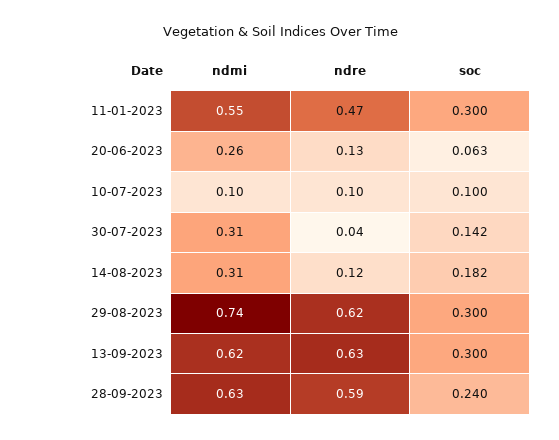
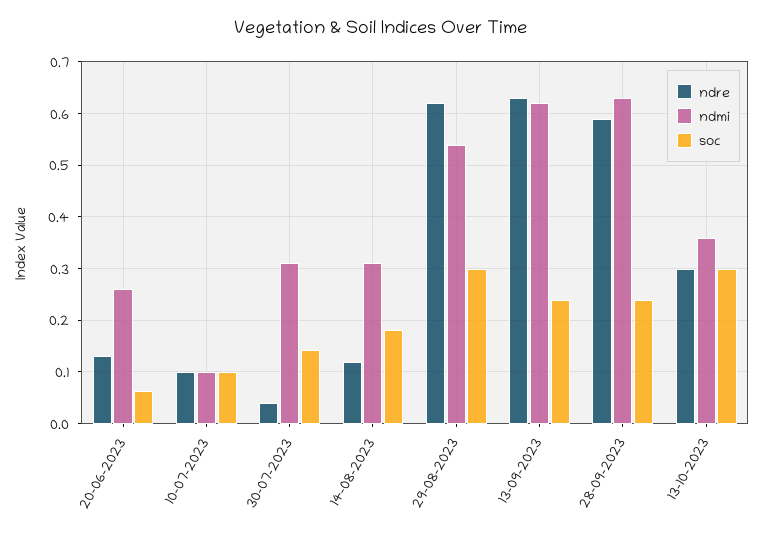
ndmi, 11-01-2023: 0.55 -> none
ndre, 11-01-2023: 0.47 -> none
soc, 11-01-2023: 0.3 -> none
ndmi, 29-08-2023: 0.74 -> 0.54
soc, 13-09-2023: 0.3 -> 0.24
ndre, 13-10-2023: none -> 0.3
ndmi, 13-10-2023: none -> 0.36
soc, 13-10-2023: none -> 0.3

